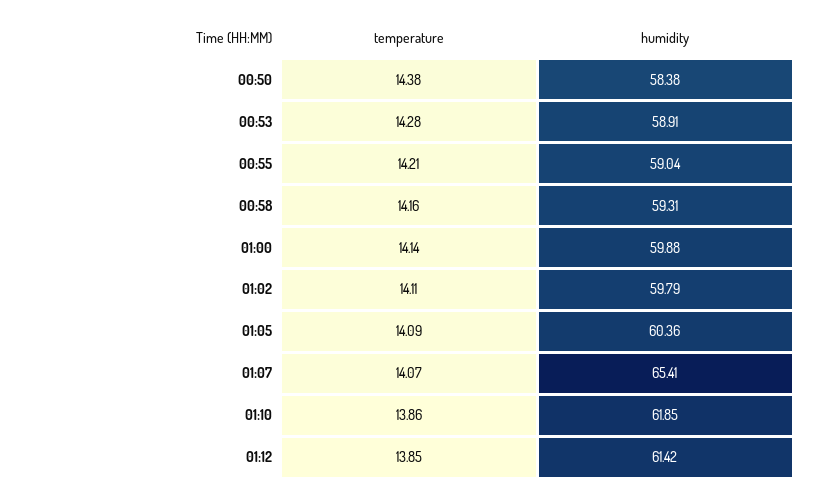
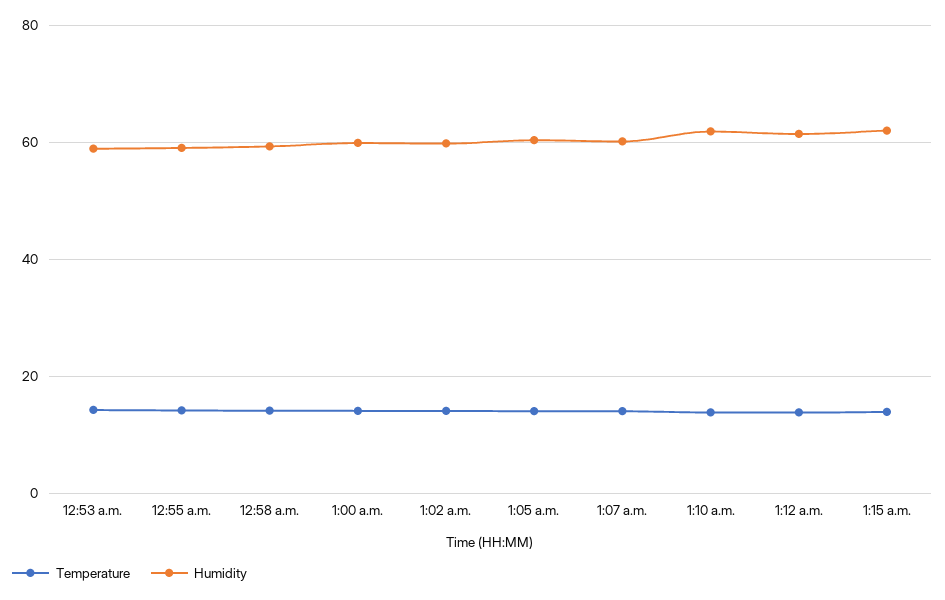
temperature, 00:50: 14.38 -> none
humidity, 00:50: 58.38 -> none
humidity, 01:07: 65.41 -> 60
temperature, 1:15 a.m.: none -> 14
humidity, 1:15 a.m.: none -> 62

